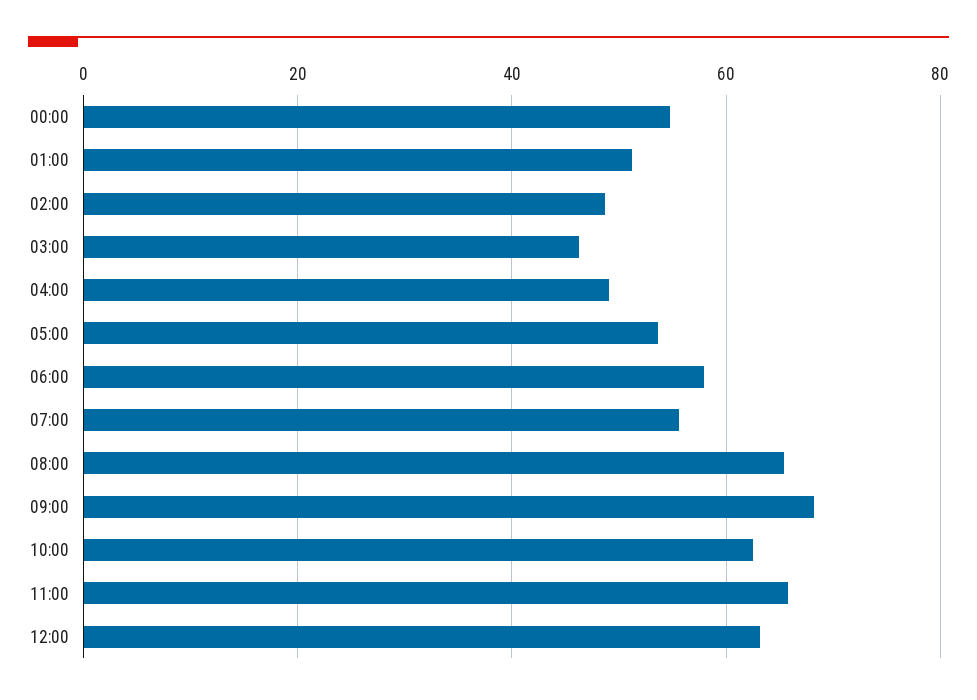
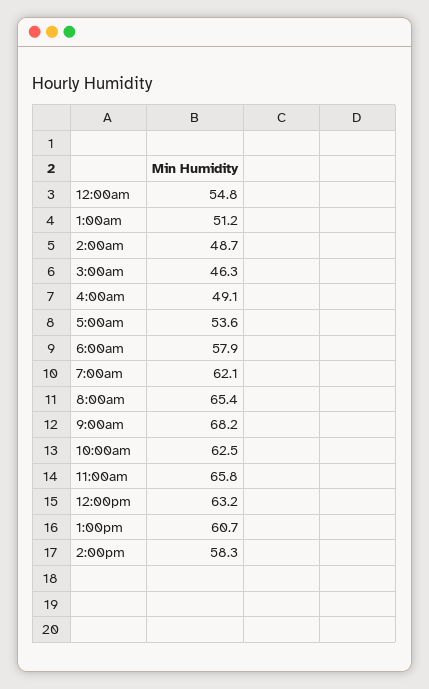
07:00: 56 -> 62.1
1:00pm: none -> 60.7
2:00pm: none -> 58.3

